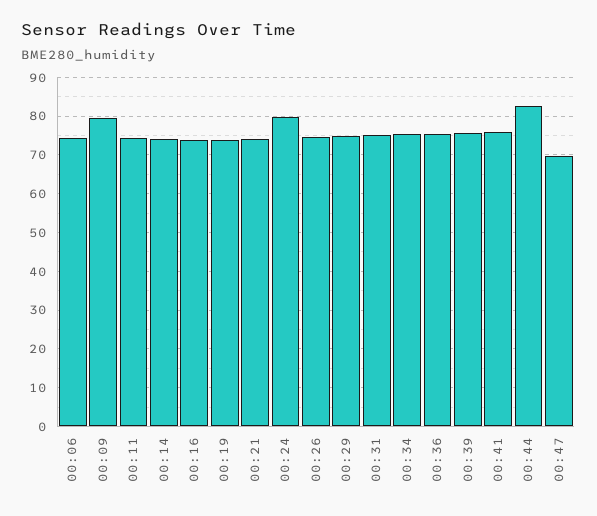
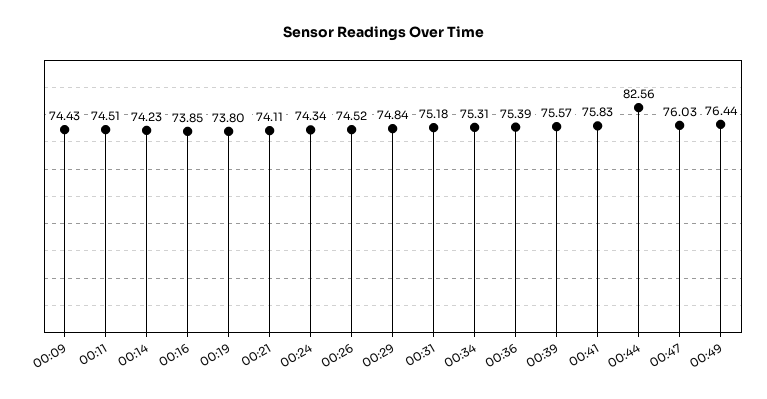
00:06: 74 -> none
00:09: 80 -> 74.43
00:24: 80 -> 74.34
00:47: 70 -> 76.03
00:49: none -> 76.44

